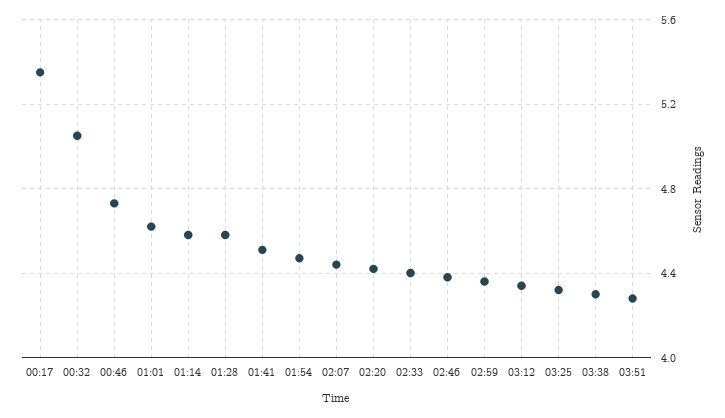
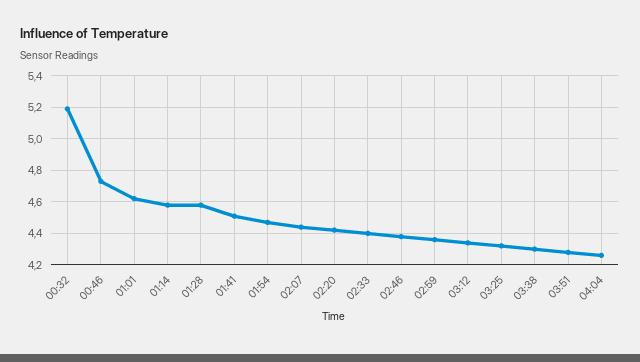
00:17: 5.35 -> none
00:32: 5.05 -> 5.2
04:04: none -> 4.25

